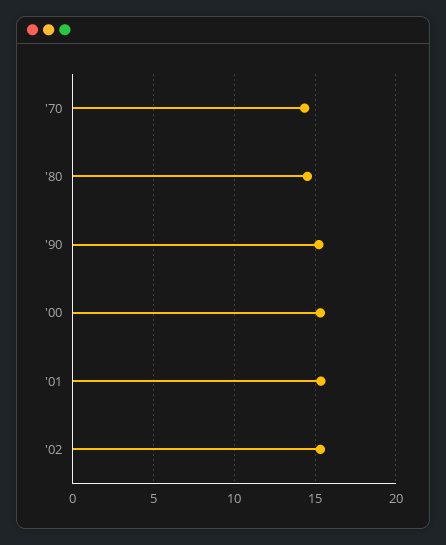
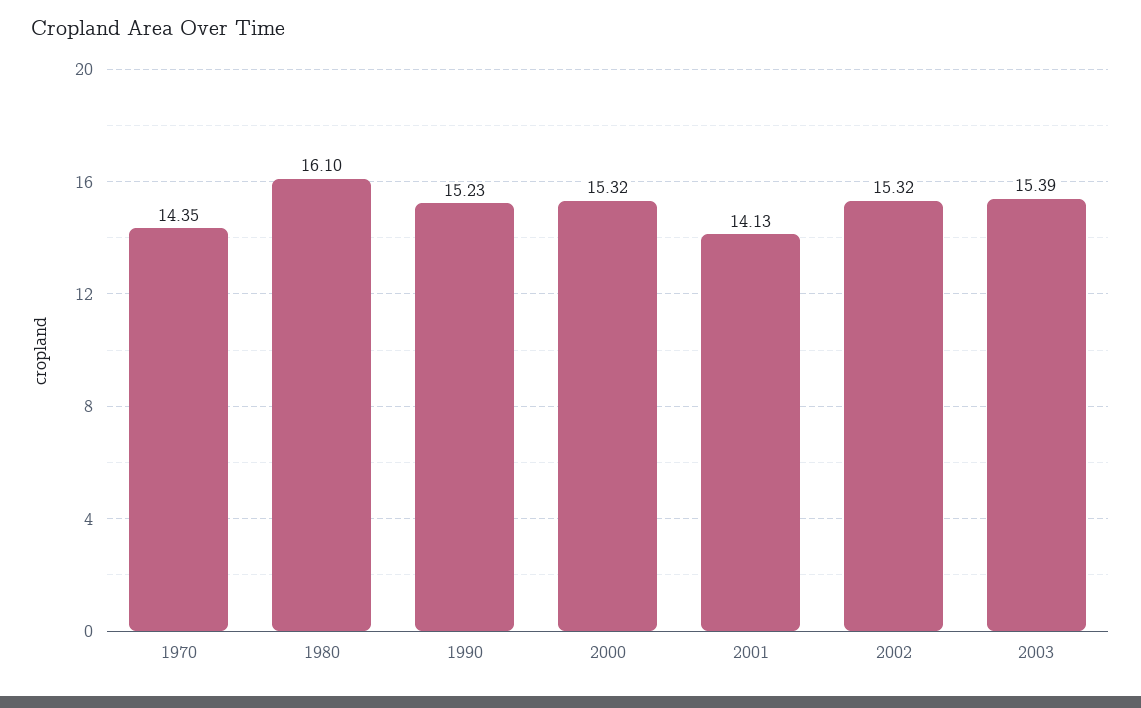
'80: 14.5 -> 16.1
'01: 15.5 -> 14.13
2003: none -> 15.39

